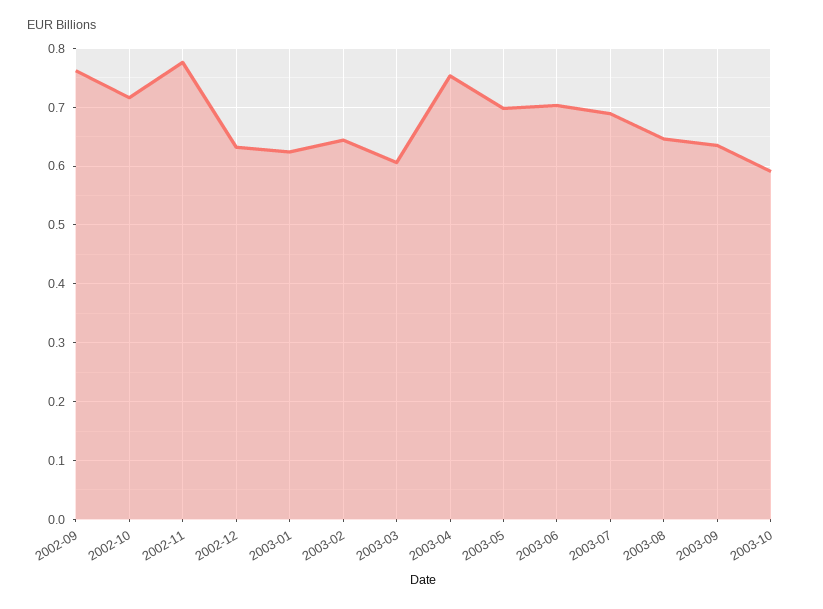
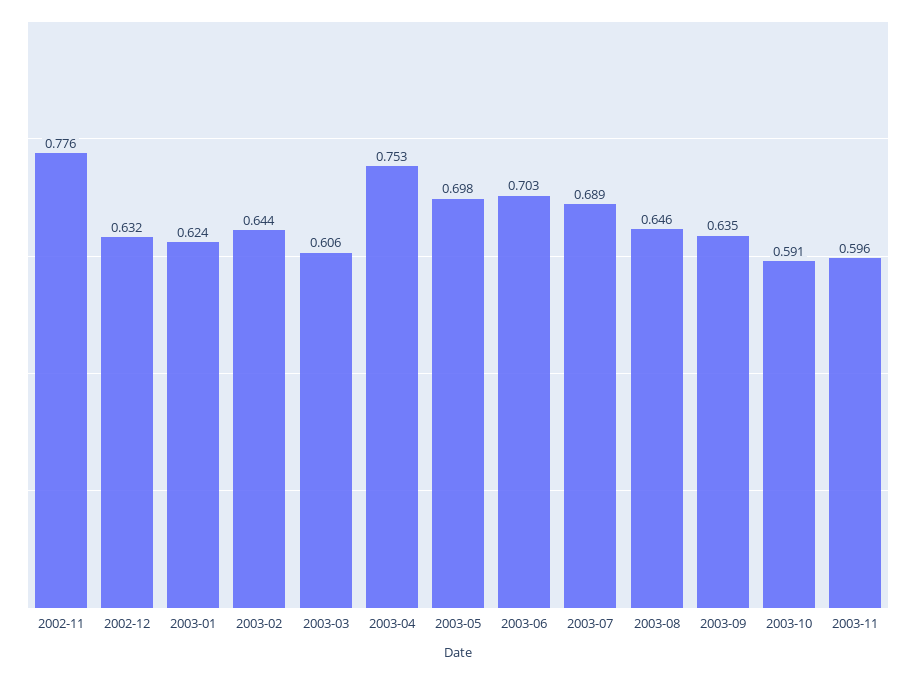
2002-09: 0.76 -> none
2002-10: 0.72 -> none
2003-11: none -> 0.596

